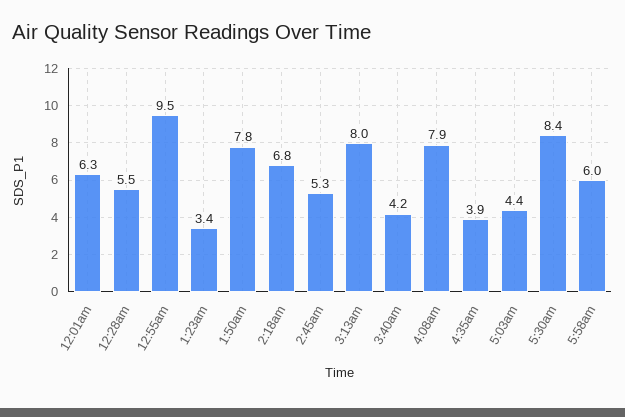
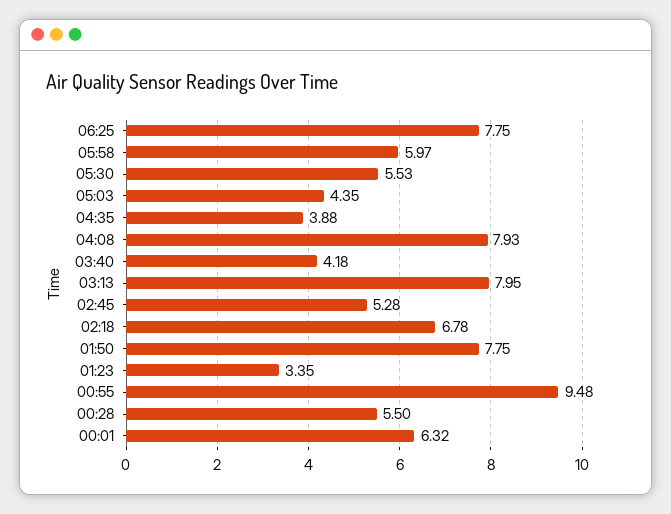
5:30am: 8.4 -> 5.53
06:25: none -> 7.75

